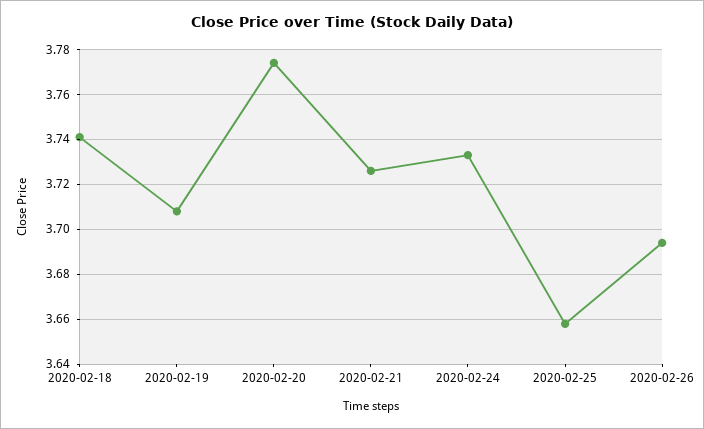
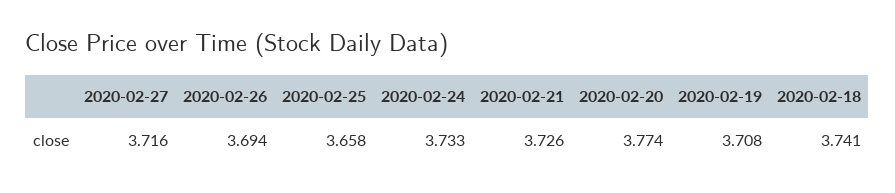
2020-02-27: none -> 3.716

